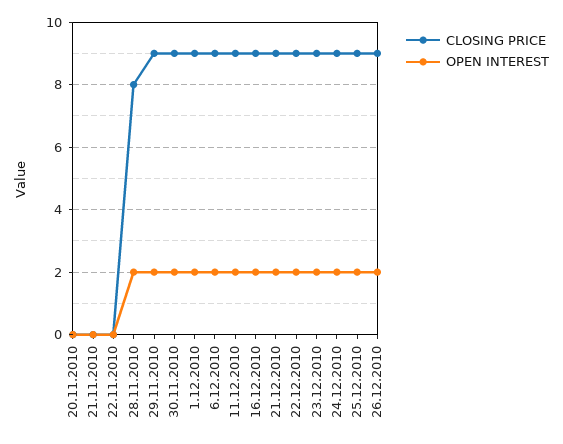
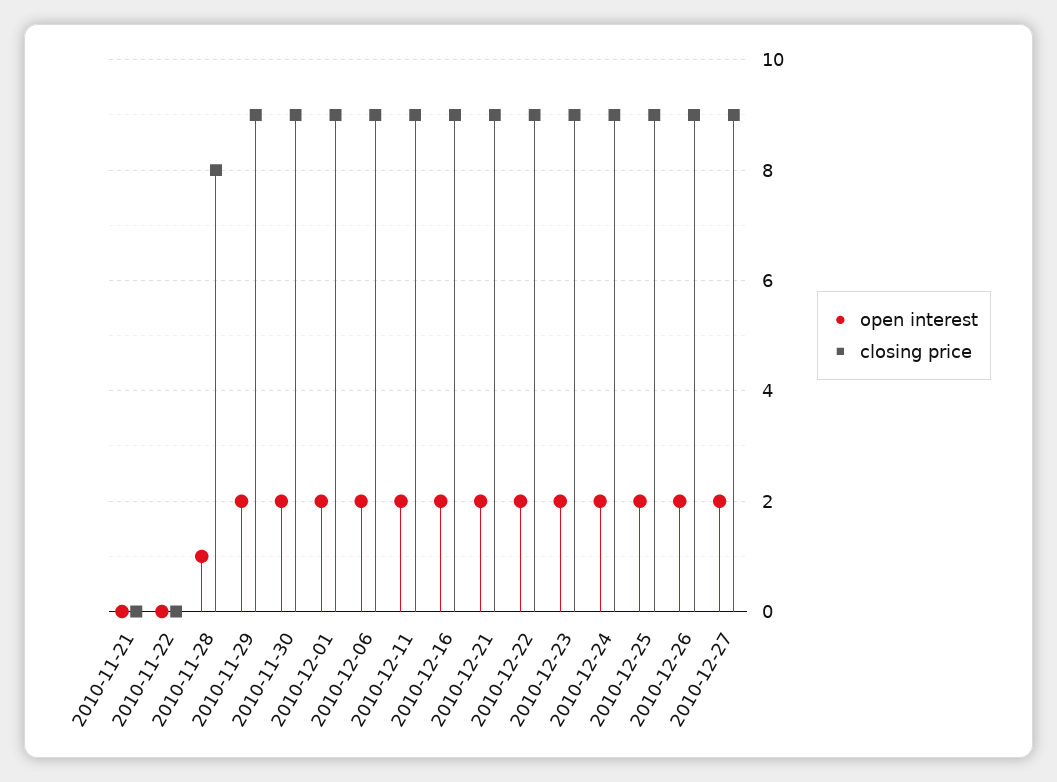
CLOSING PRICE, 20.11.2010: 0 -> none
OPEN INTEREST, 20.11.2010: 0 -> none
OPEN INTEREST, 28.11.2010: 2 -> 1
OPEN INTEREST, 2010-12-27: none -> 2
CLOSING PRICE, 2010-12-27: none -> 9

